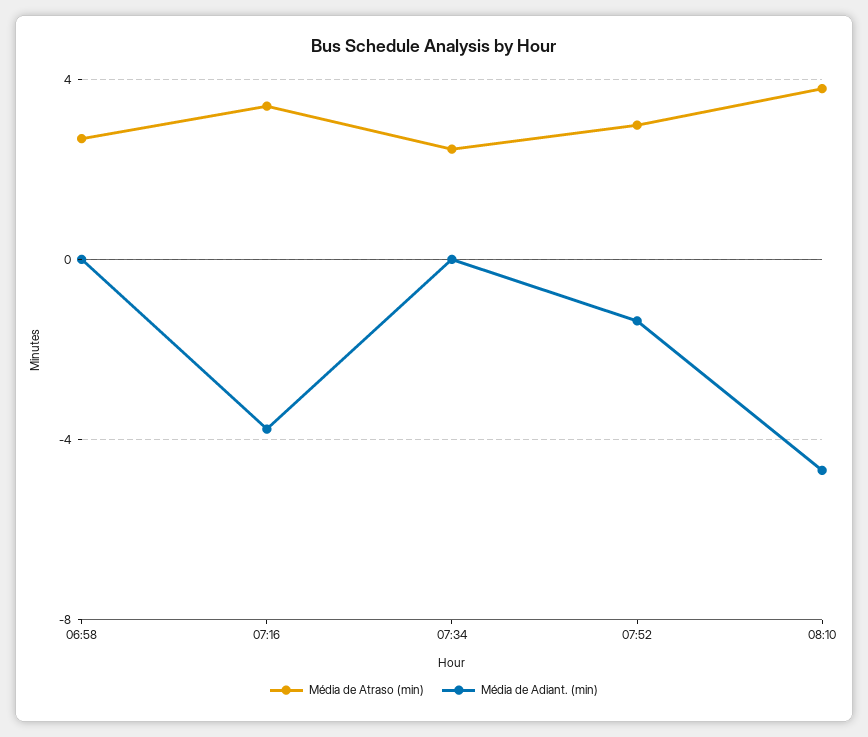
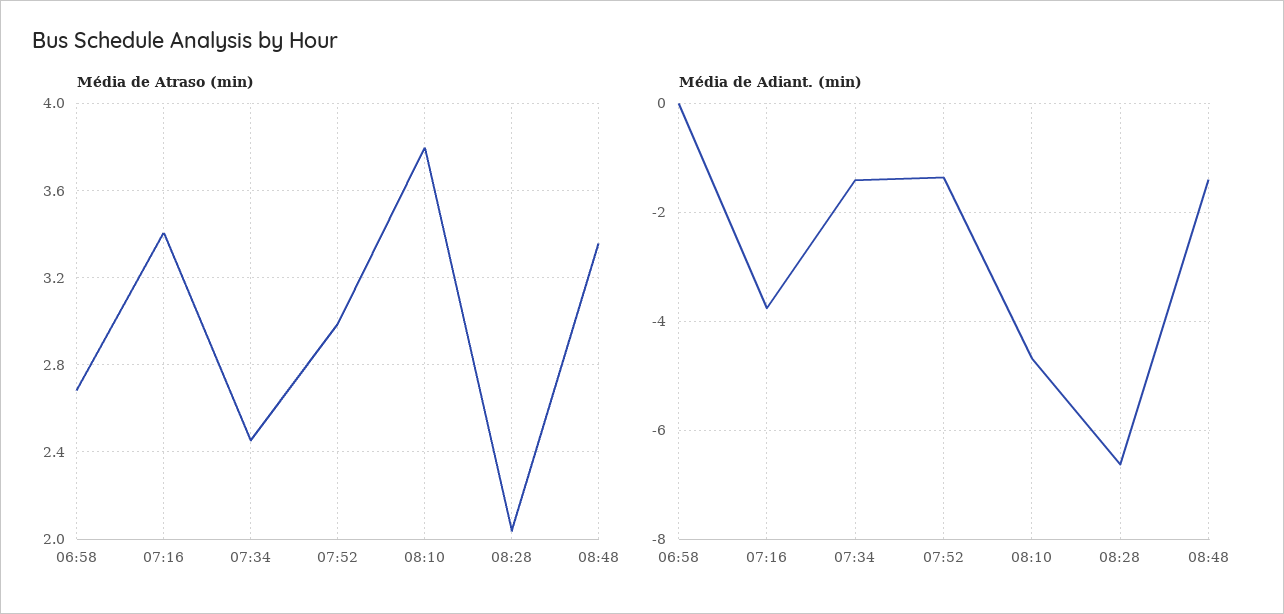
Média de Adiant. (min), 07:34: 0 -> -1.4
Média de Atraso (min), 08:28: none -> 2.05
Média de Atraso (min), 08:48: none -> 3.35
Média de Adiant. (min), 08:28: none -> -6.6
Média de Adiant. (min), 08:48: none -> -1.4

